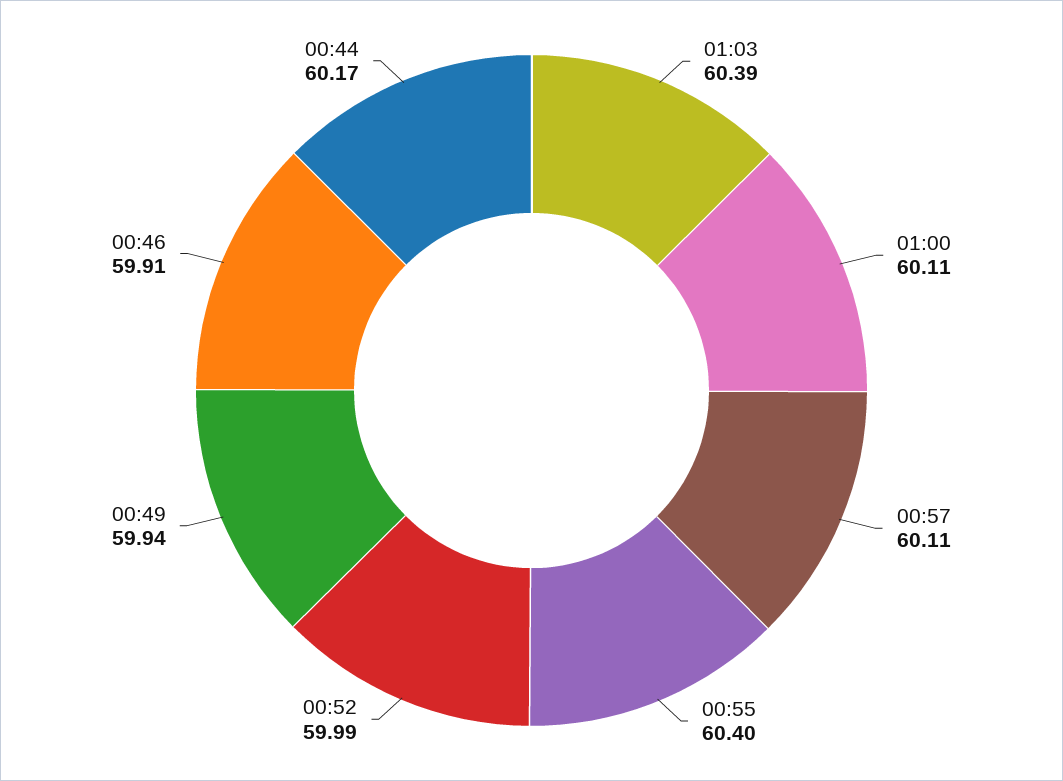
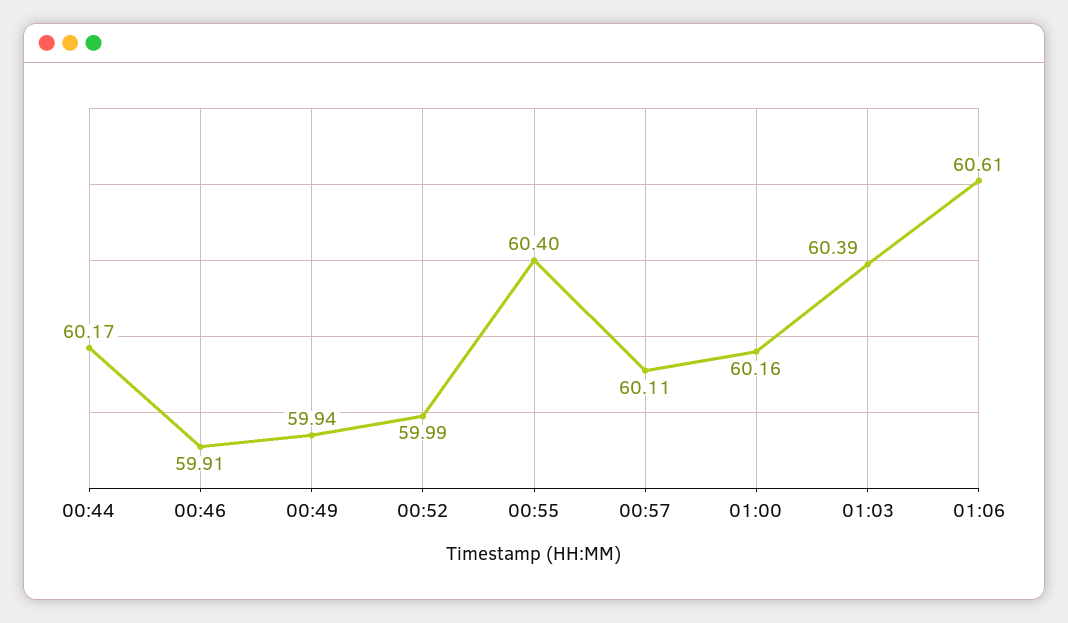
01:00: 60.11 -> 60.16
01:06: none -> 60.61

